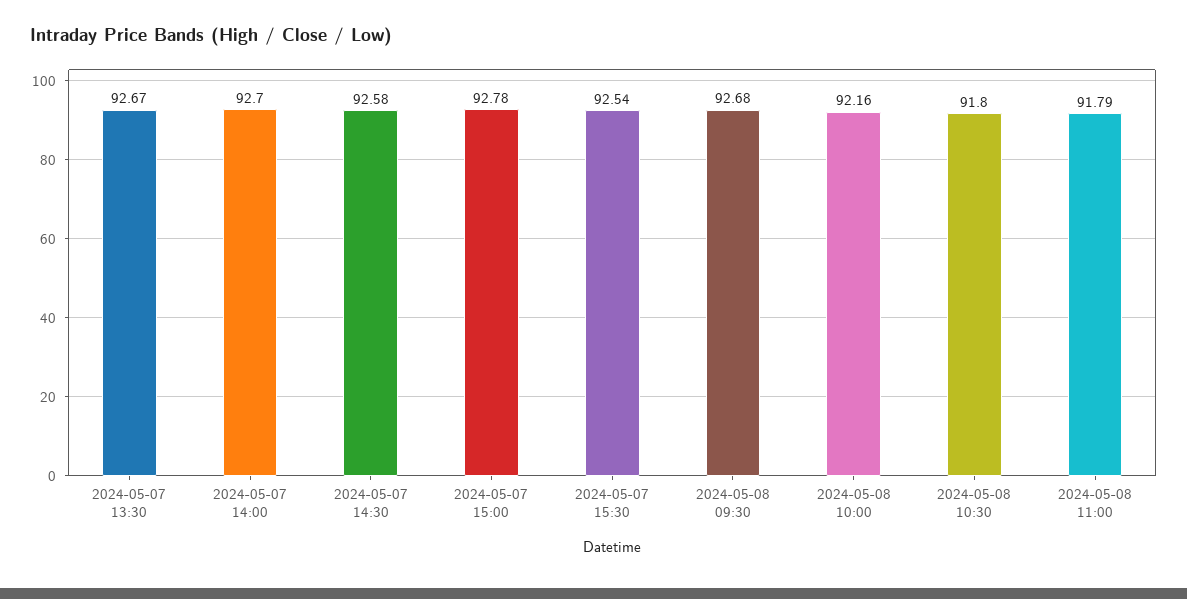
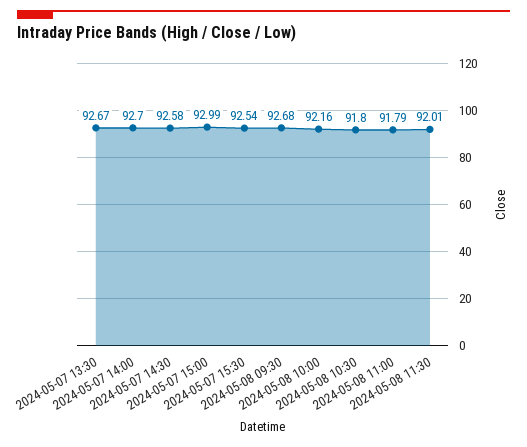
2024-05-07 15:00: 92.78 -> 92.99
2024-05-08 11:30: none -> 92.01

